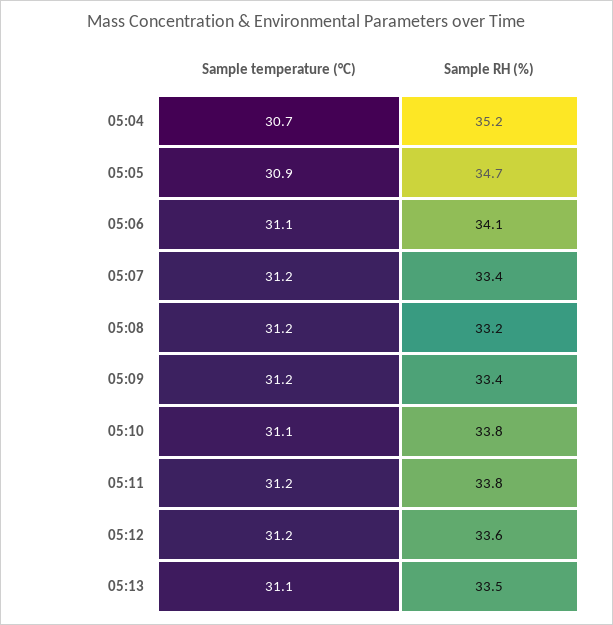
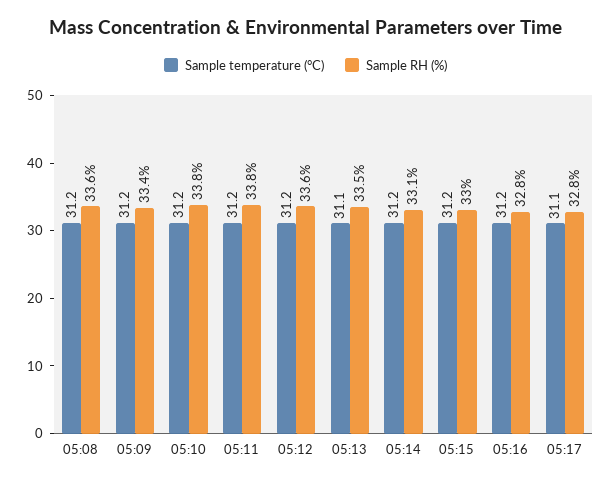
Sample temperature (°C), 05:04: 30.7 -> none
Sample RH (%), 05:04: 35.2 -> none
Sample temperature (°C), 05:05: 30.9 -> none
Sample RH (%), 05:05: 34.7 -> none
Sample temperature (°C), 05:06: 31.1 -> none
Sample RH (%), 05:06: 34.1 -> none
Sample temperature (°C), 05:07: 31.2 -> none
Sample RH (%), 05:07: 33.4 -> none
Sample RH (%), 05:08: 33.2 -> 33.6
Sample temperature (°C), 05:10: 31.1 -> 31.2
Sample temperature (°C), 05:14: none -> 31.2
Sample RH (%), 05:14: none -> 33.1
Sample temperature (°C), 05:15: none -> 31.2
Sample RH (%), 05:15: none -> 33
Sample temperature (°C), 05:16: none -> 31.2
Sample RH (%), 05:16: none -> 32.8
Sample temperature (°C), 05:17: none -> 31.1
Sample RH (%), 05:17: none -> 32.8

